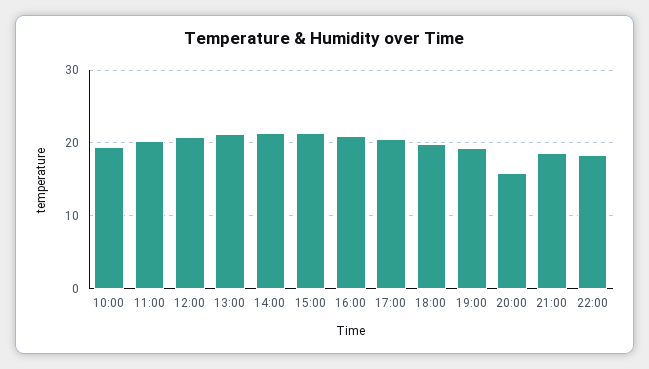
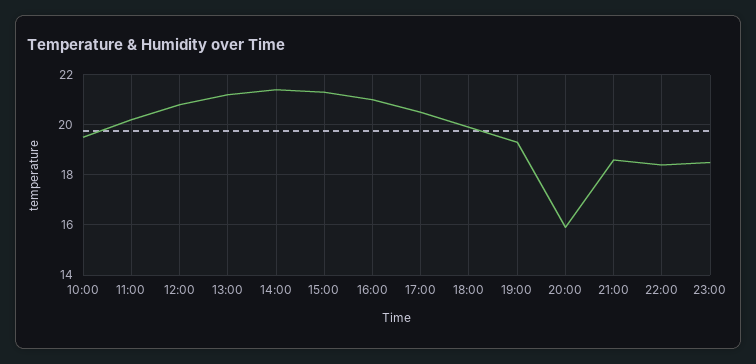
23:00: none -> 18.5

